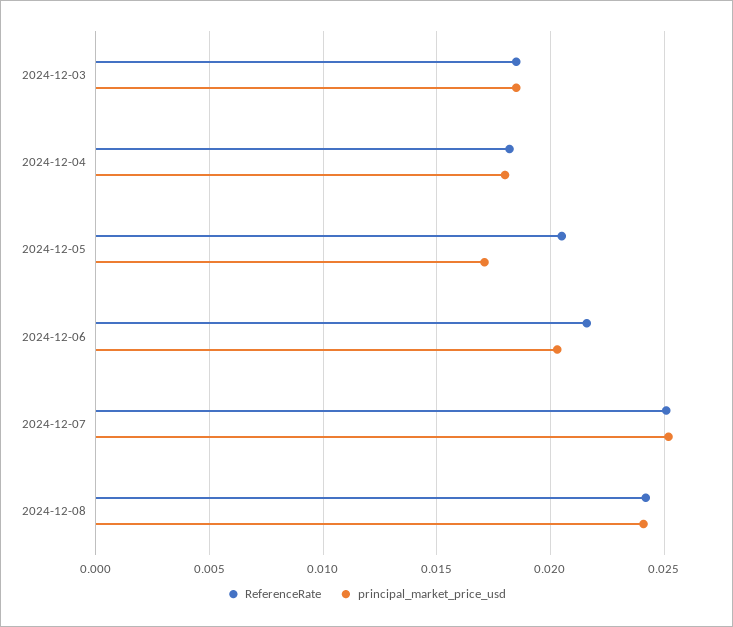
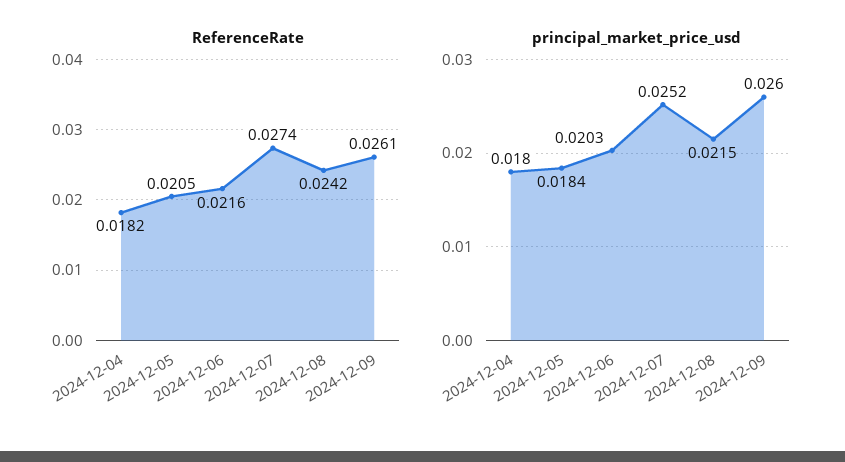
ReferenceRate, 2024-12-03: 0.0185 -> none
principal_market_price_usd, 2024-12-03: 0.0185 -> none
principal_market_price_usd, 2024-12-05: 0.017 -> 0.0184
ReferenceRate, 2024-12-07: 0.025 -> 0.0274
principal_market_price_usd, 2024-12-08: 0.024 -> 0.0215
ReferenceRate, 2024-12-09: none -> 0.0261
principal_market_price_usd, 2024-12-09: none -> 0.026

